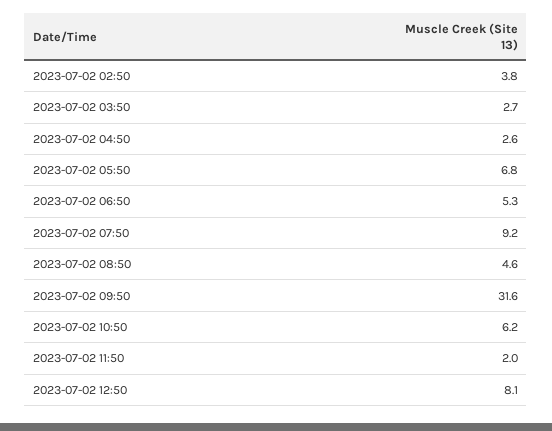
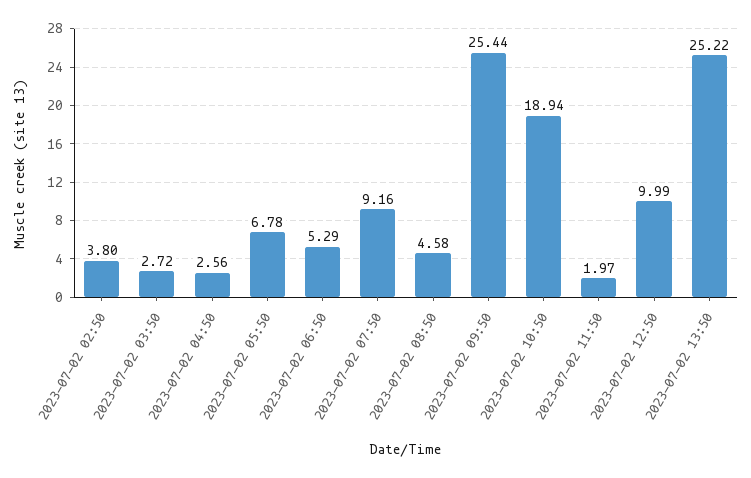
2023-07-02 09:50: 31.6 -> 25.44
2023-07-02 10:50: 6.2 -> 18.94
2023-07-02 12:50: 8.1 -> 9.99
2023-07-02 13:50: none -> 25.22

